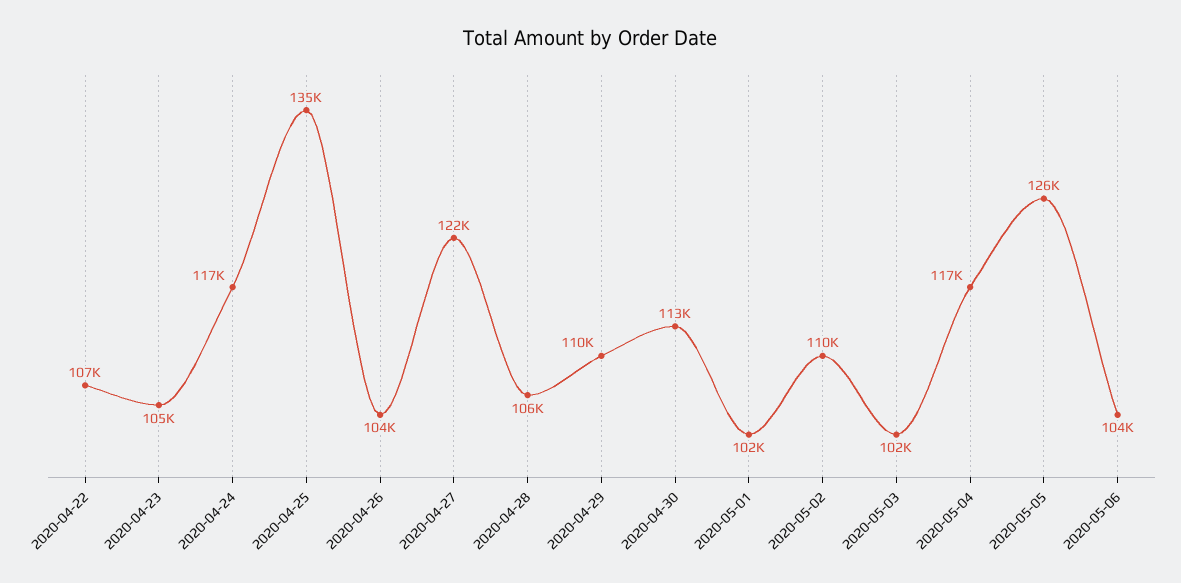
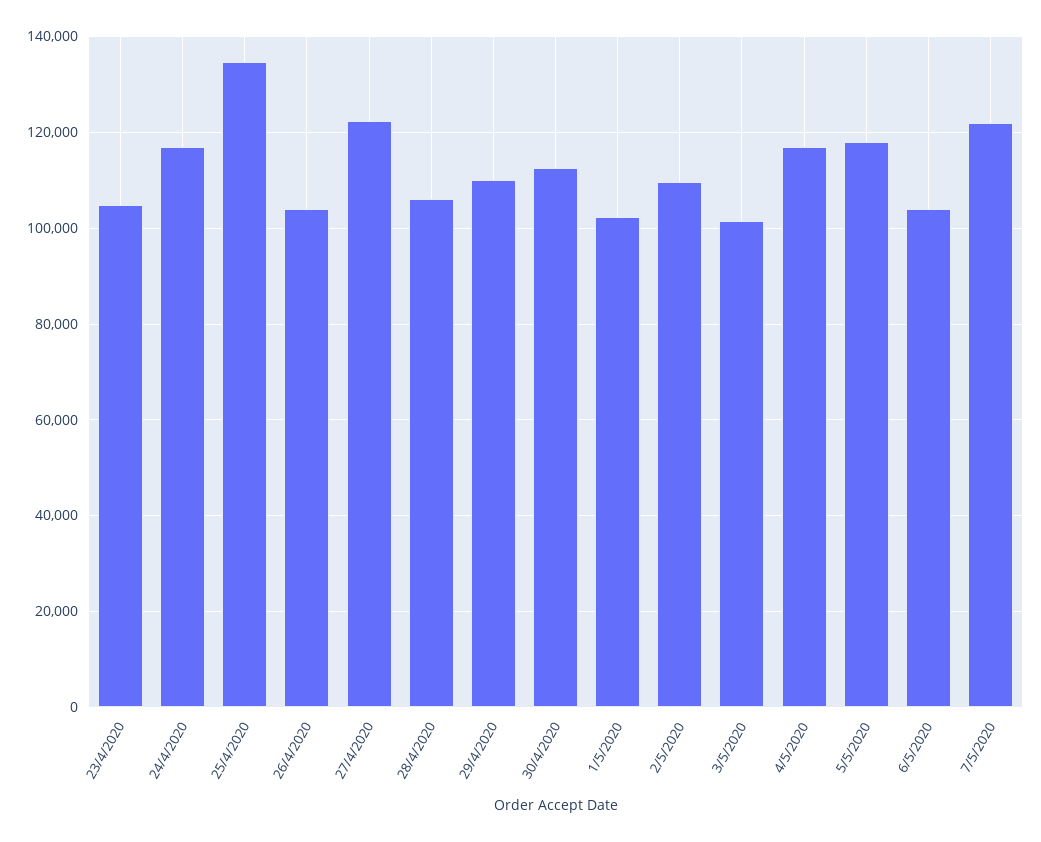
2020-04-22: 107000 -> none
2020-05-05: 126000 -> 118000
7/5/2020: none -> 122000

